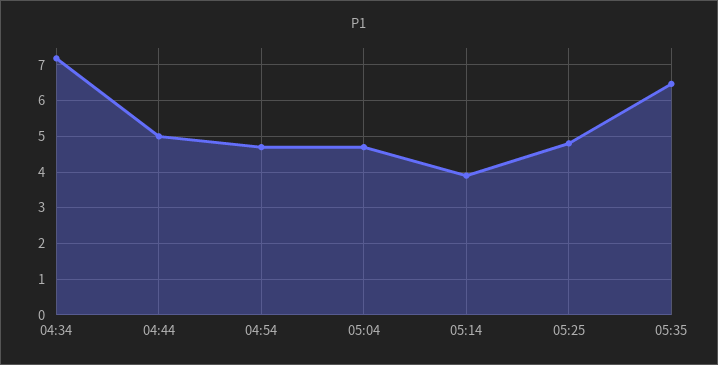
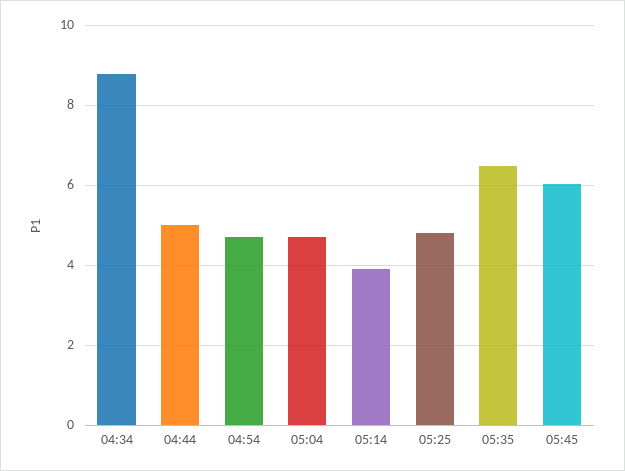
04:34: 7.2 -> 8.8
05:45: none -> 6

